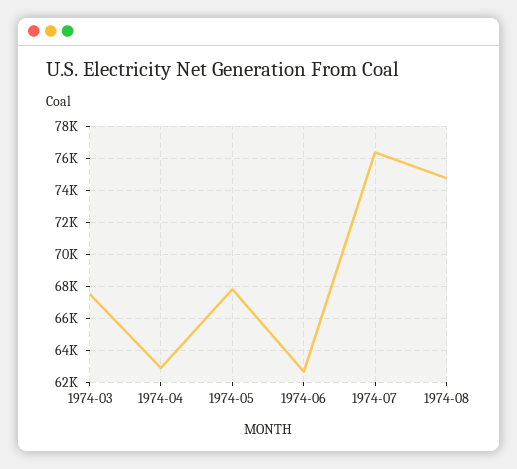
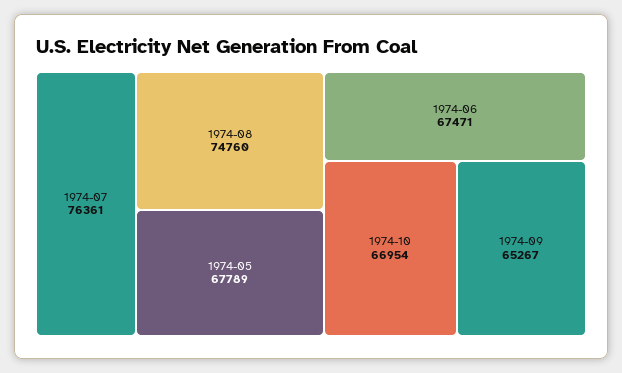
1974-03: 67500 -> none
1974-04: 63000 -> none
1974-06: 62500 -> 67471
1974-10: none -> 66954
1974-09: none -> 65267

